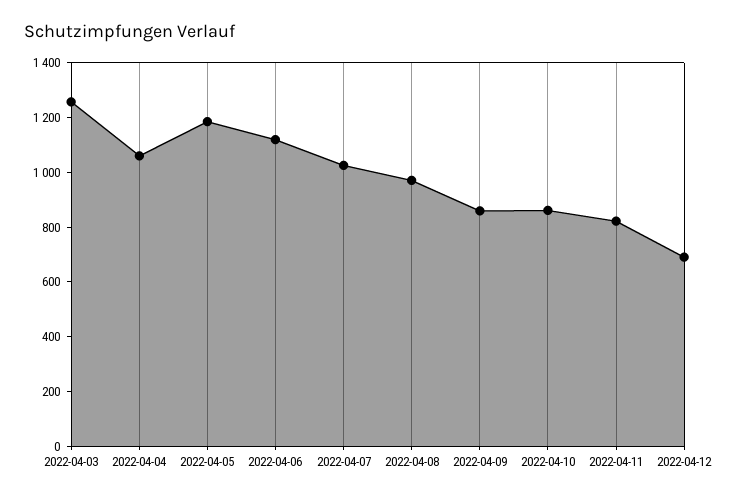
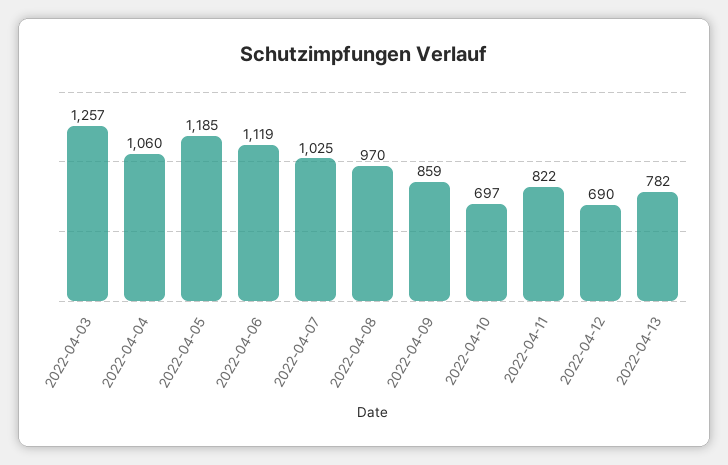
2022-04-10: 850 -> 697
2022-04-13: none -> 782

